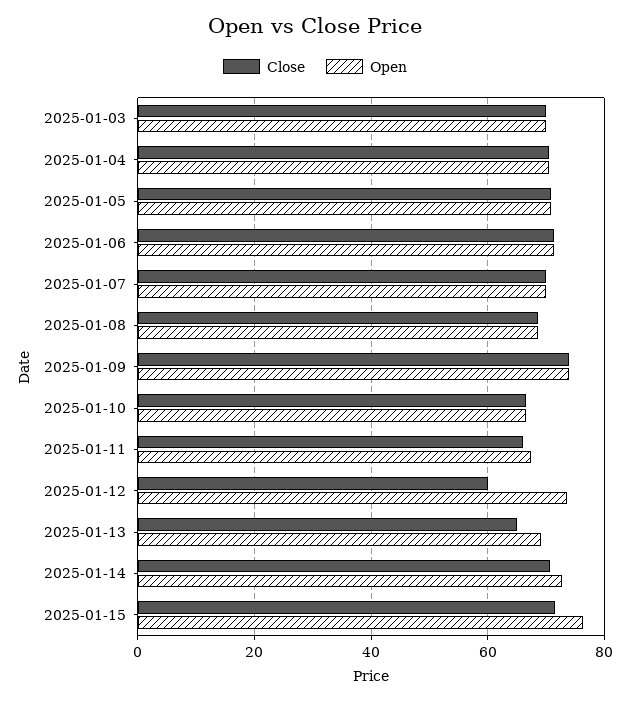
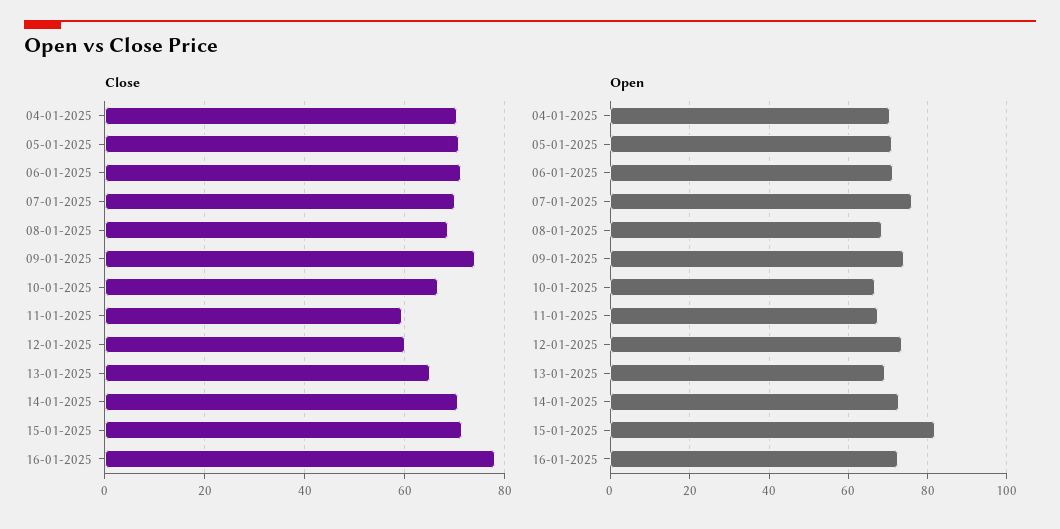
Close, 2025-01-03: 70 -> none
Open, 2025-01-03: 70 -> none
Open, 2025-01-07: 70 -> 76
Close, 2025-01-11: 66 -> 60
Open, 2025-01-15: 76 -> 82
Close, 16-01-2025: none -> 78
Open, 16-01-2025: none -> 72

